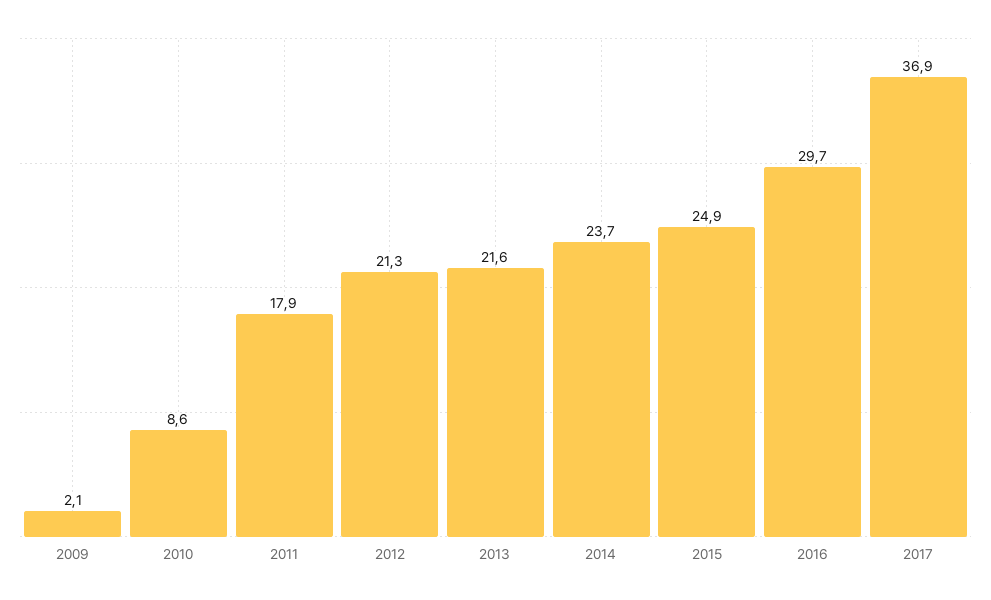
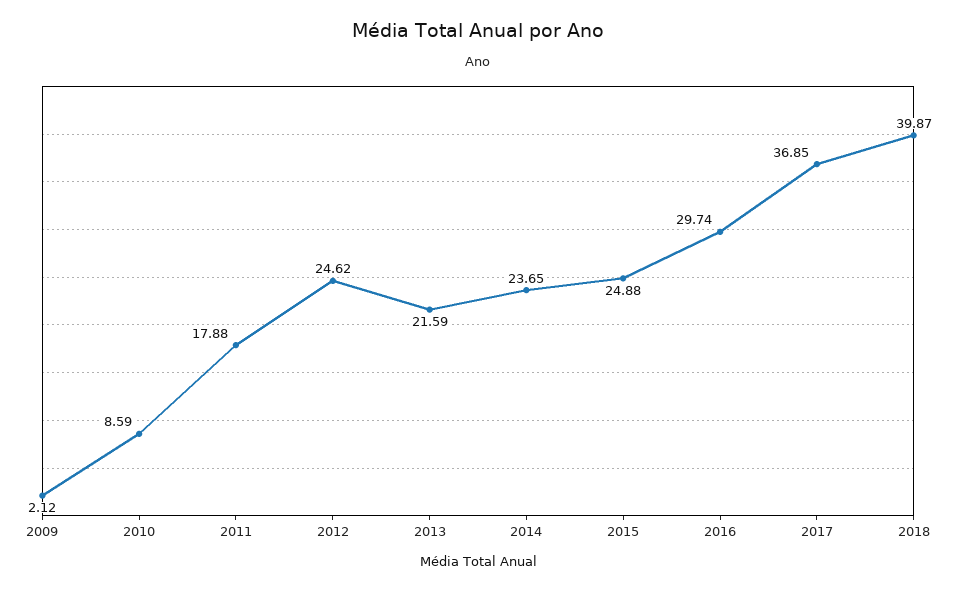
2012: 21.3 -> 24.62
2018: none -> 39.87

